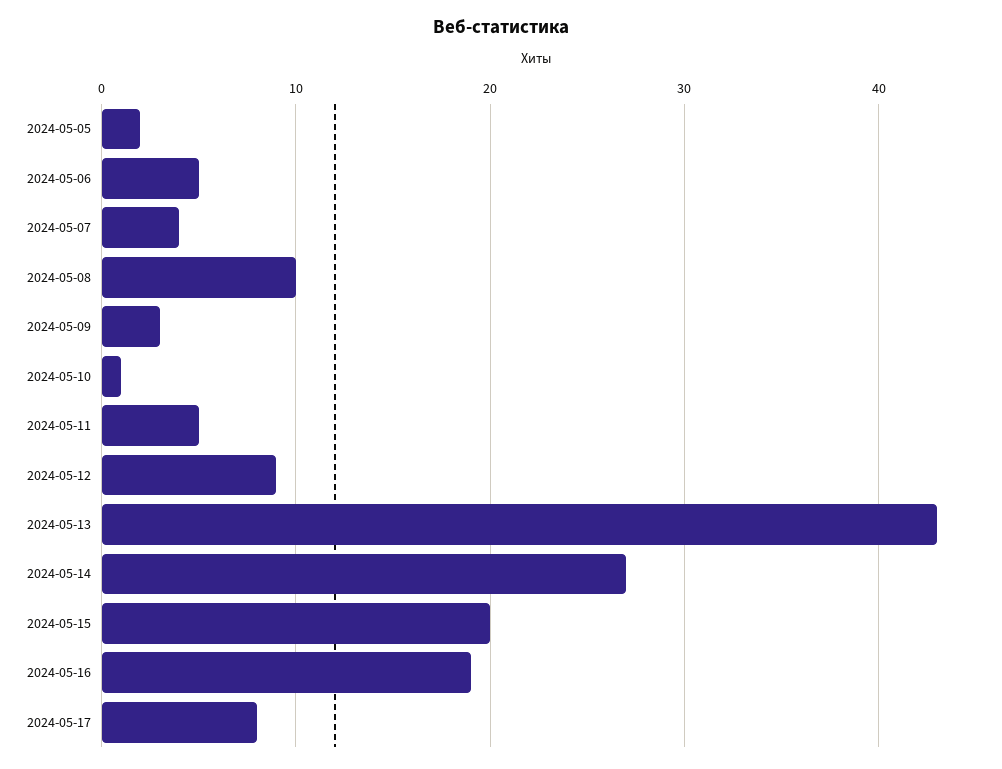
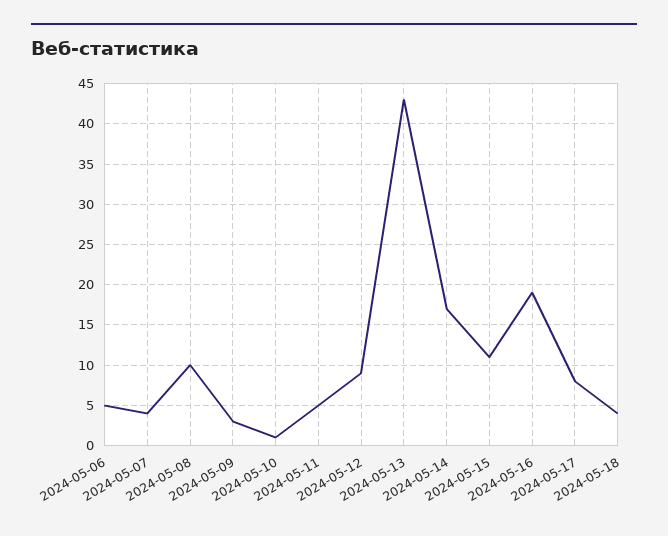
2024-05-05: 2 -> none
2024-05-14: 27 -> 17
2024-05-15: 20 -> 11
2024-05-18: none -> 4

